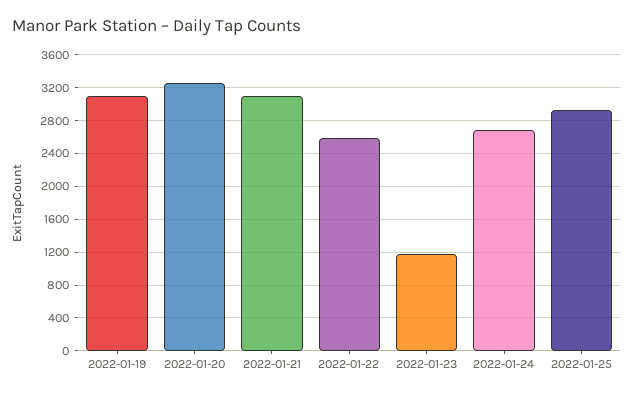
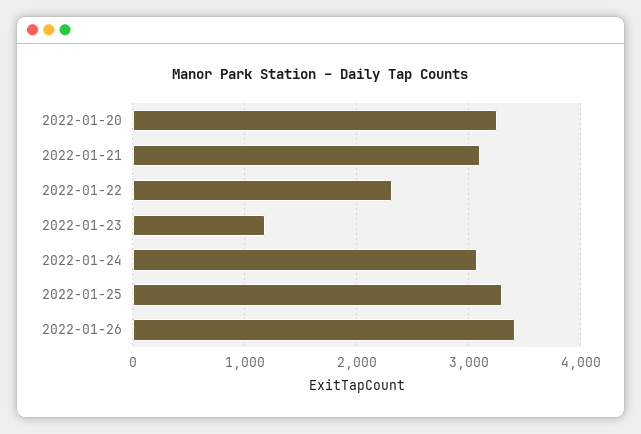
2022-01-19: 3100 -> none
2022-01-22: 2600 -> 2300
2022-01-24: 2700 -> 3100
2022-01-25: 2900 -> 3300
2022-01-26: none -> 3400

